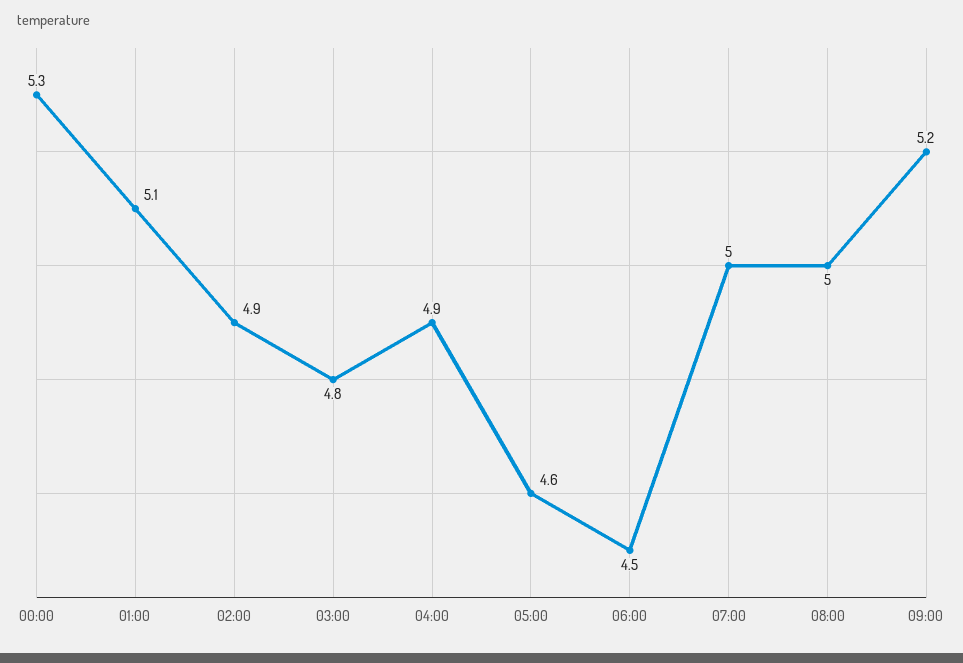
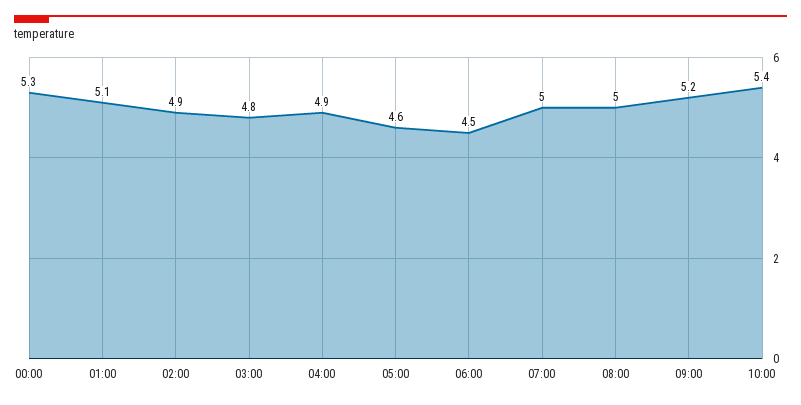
10:00: none -> 5.4

